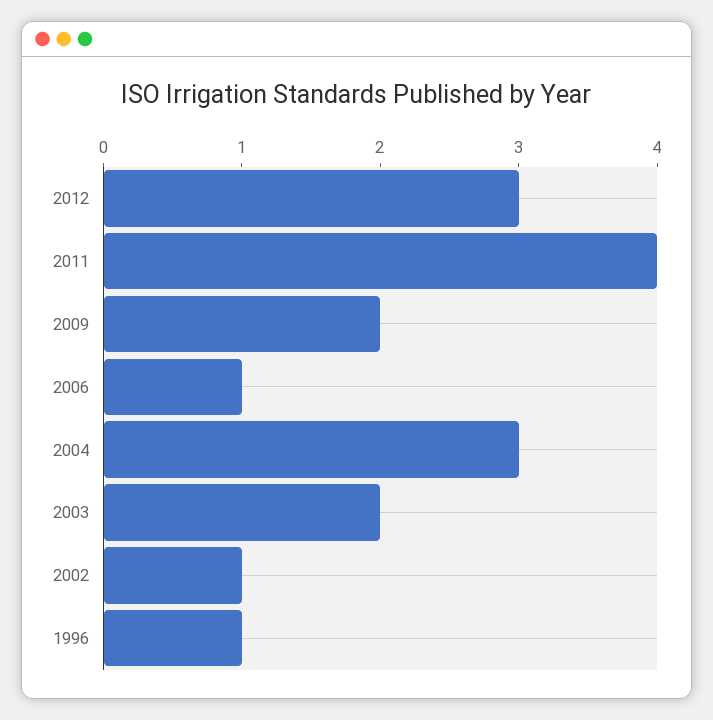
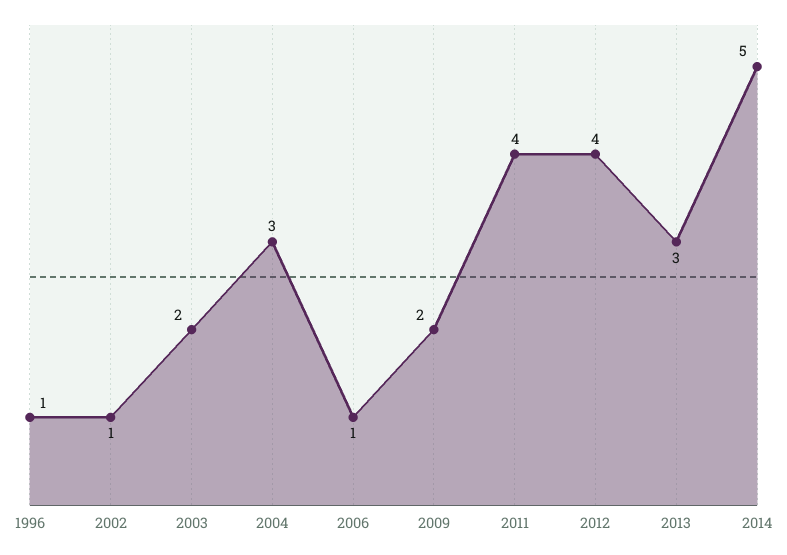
2012: 3 -> 4
2013: none -> 3
2014: none -> 5

